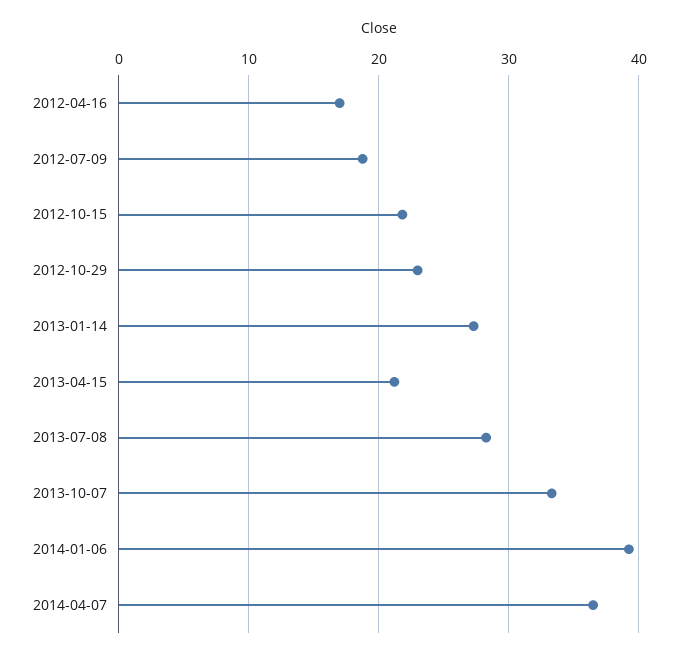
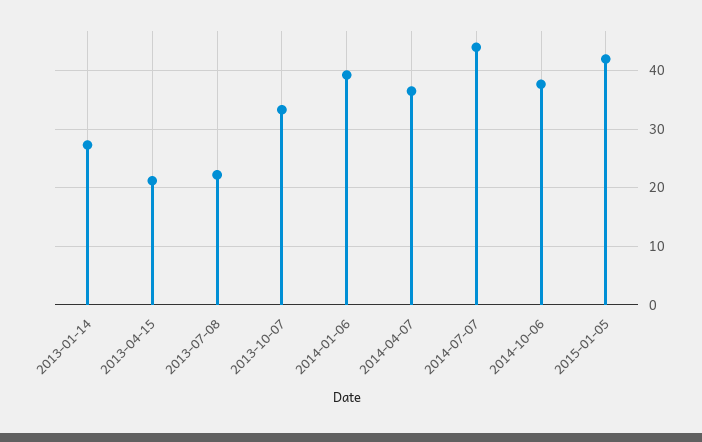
2012-04-16: 17 -> none
2012-07-09: 19 -> none
2012-10-15: 22 -> none
2012-10-29: 23 -> none
2013-07-08: 28 -> 22
2014-07-07: none -> 44
2014-10-06: none -> 38
2015-01-05: none -> 42

